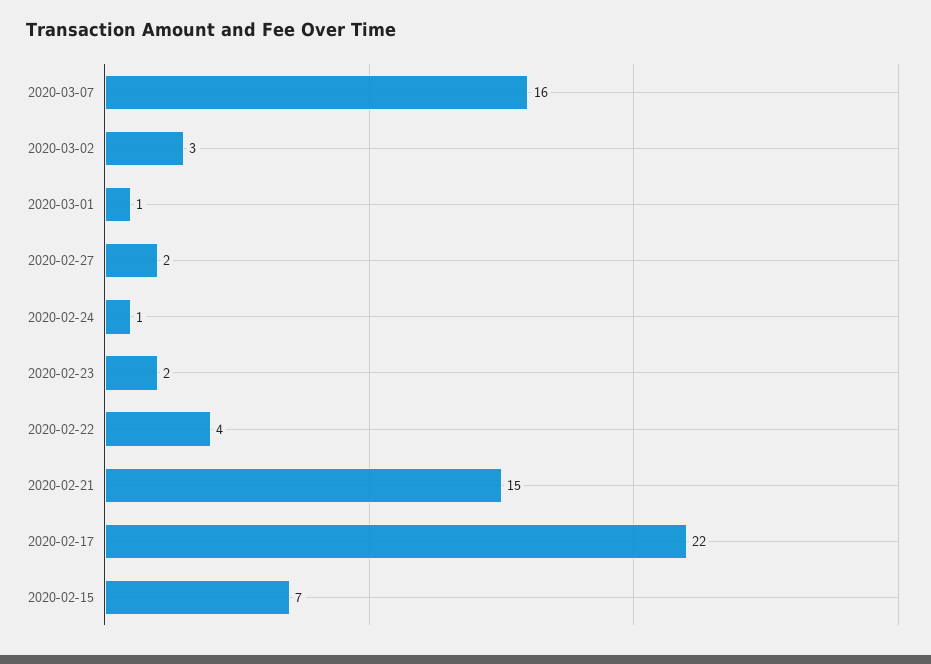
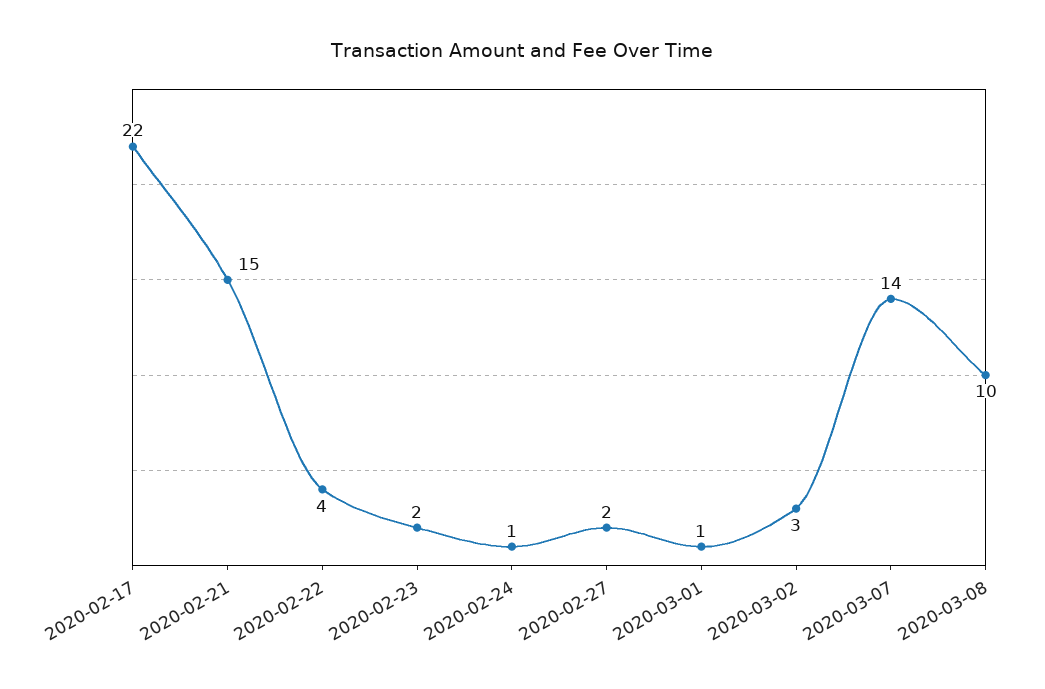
2020-03-07: 16 -> 14
2020-02-15: 7 -> none
2020-03-08: none -> 10

